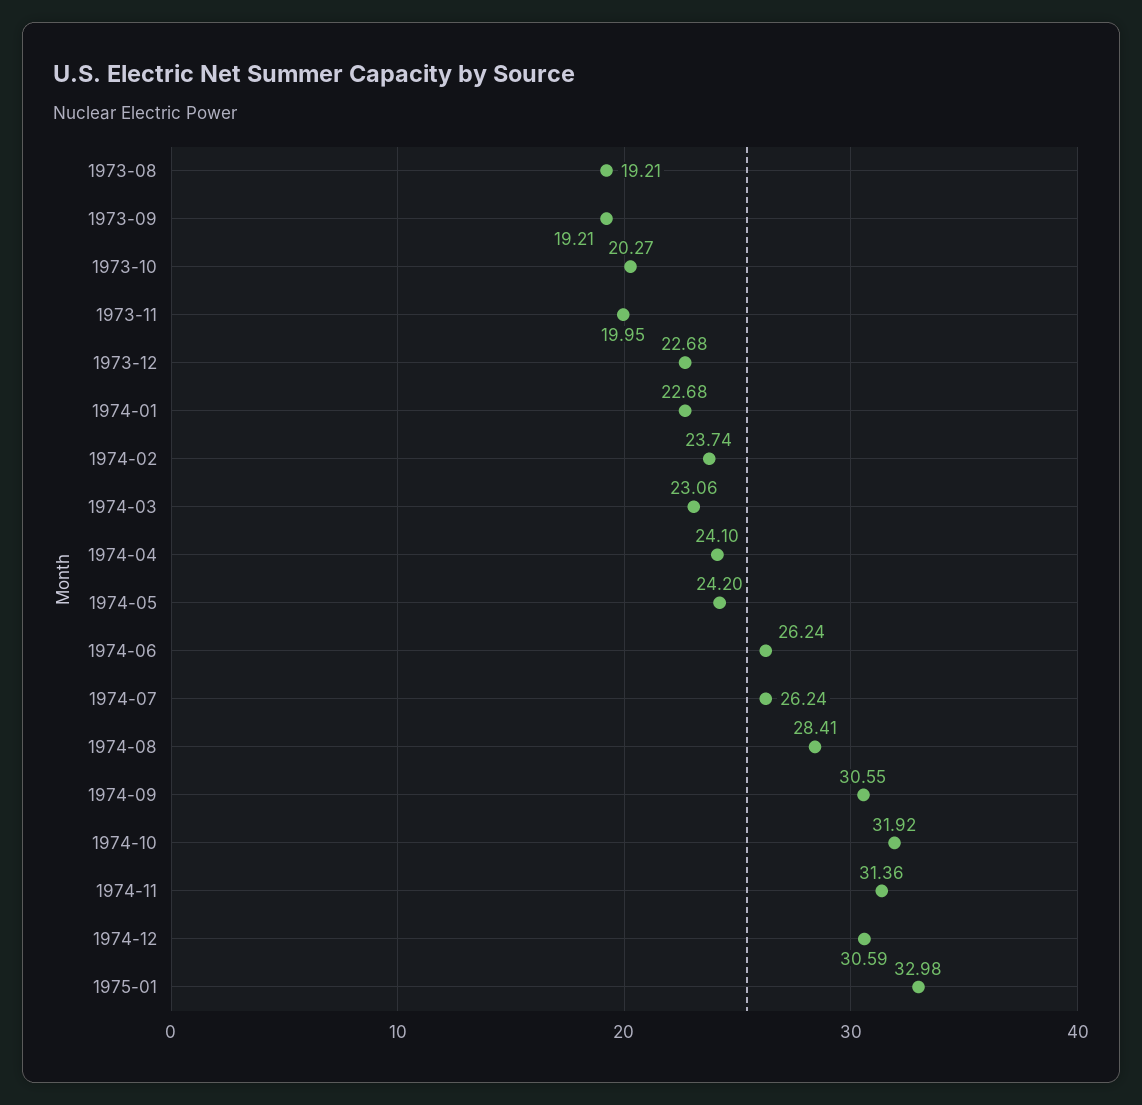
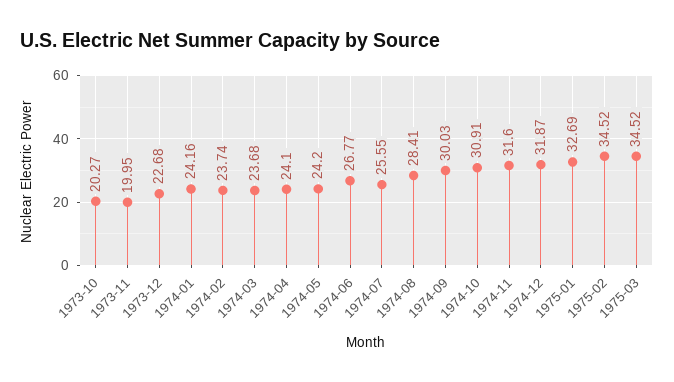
1973-08: 19.21 -> none
1973-09: 19.21 -> none
1974-01: 22.68 -> 24.16
1974-03: 23.06 -> 23.68
1974-06: 26.24 -> 26.77
1974-07: 26.24 -> 25.55
1974-09: 30.55 -> 30.03
1974-10: 31.92 -> 30.91
1974-11: 31.36 -> 31.6
1974-12: 30.59 -> 31.87
1975-01: 32.98 -> 32.69
1975-02: none -> 34.52
1975-03: none -> 34.52

